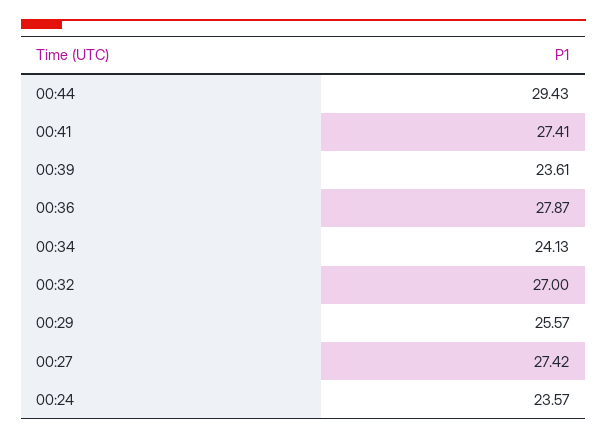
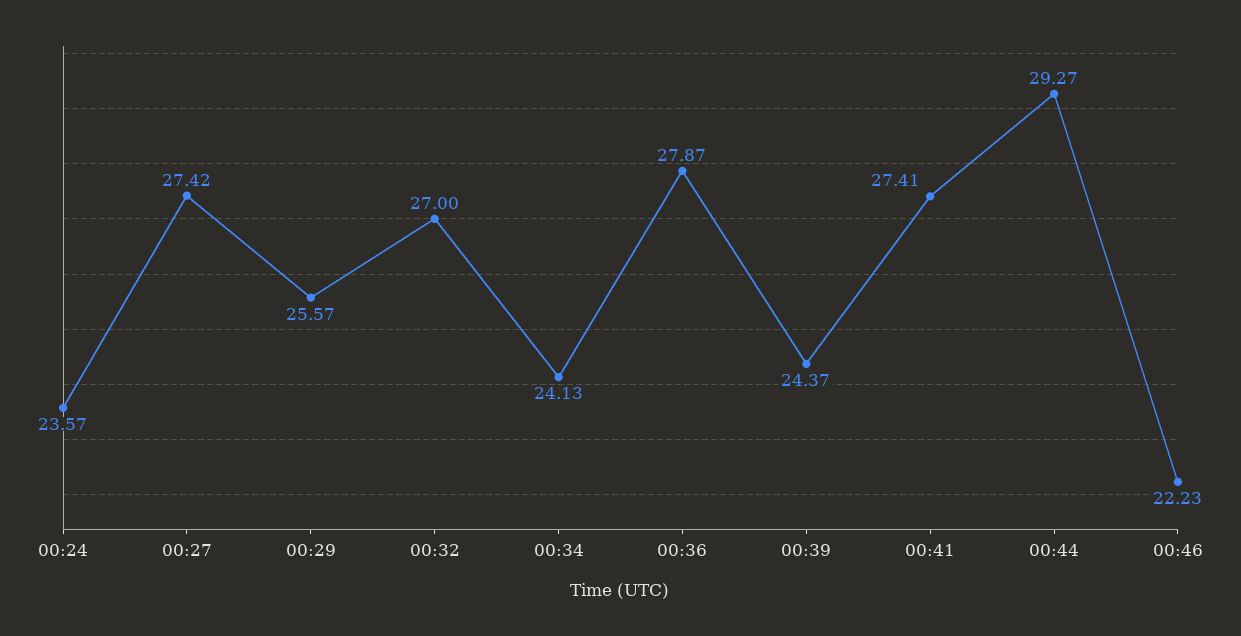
00:44: 29.43 -> 29.27
00:39: 23.61 -> 24.37
00:46: none -> 22.23

